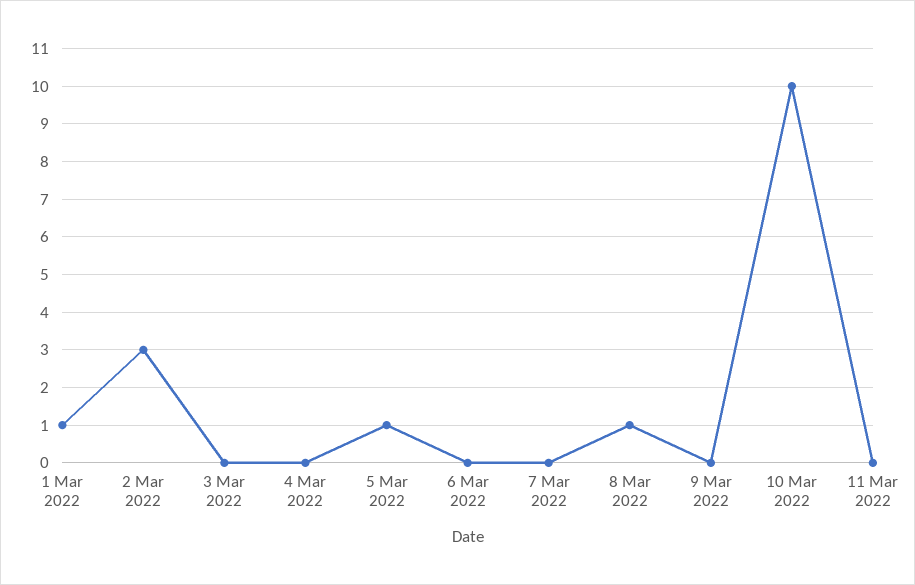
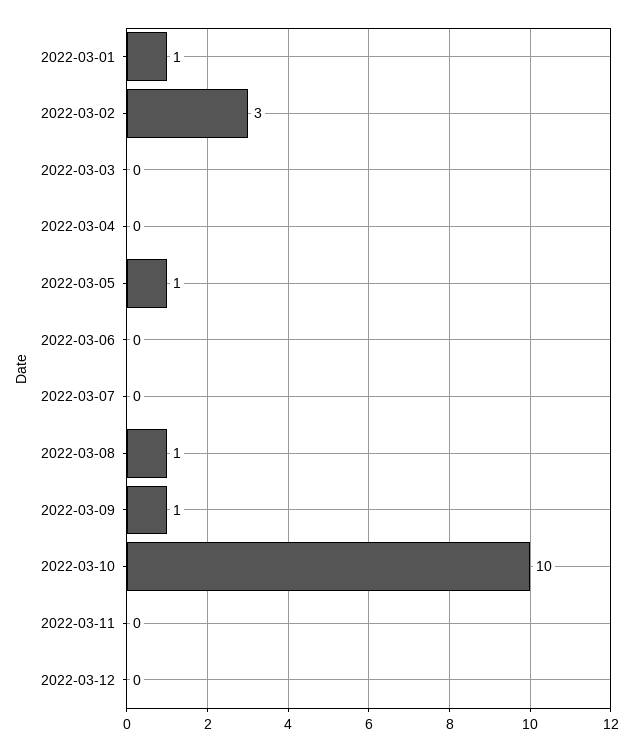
9 Mar 2022: 0 -> 1
2022-03-12: none -> 0

